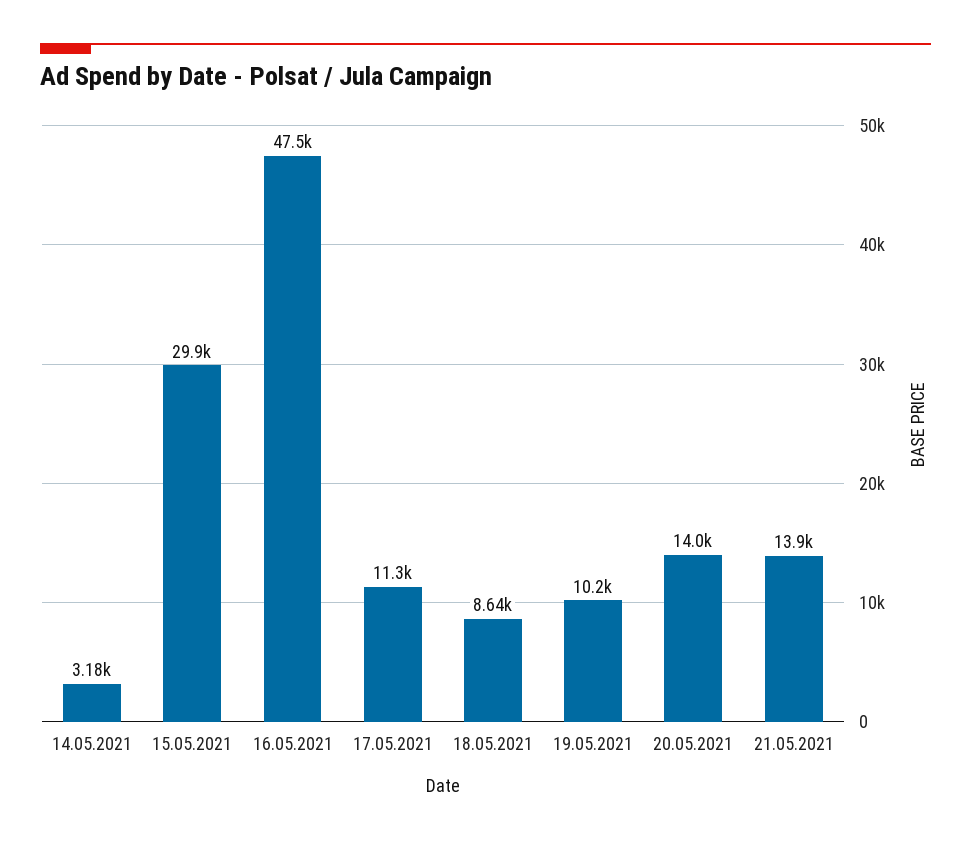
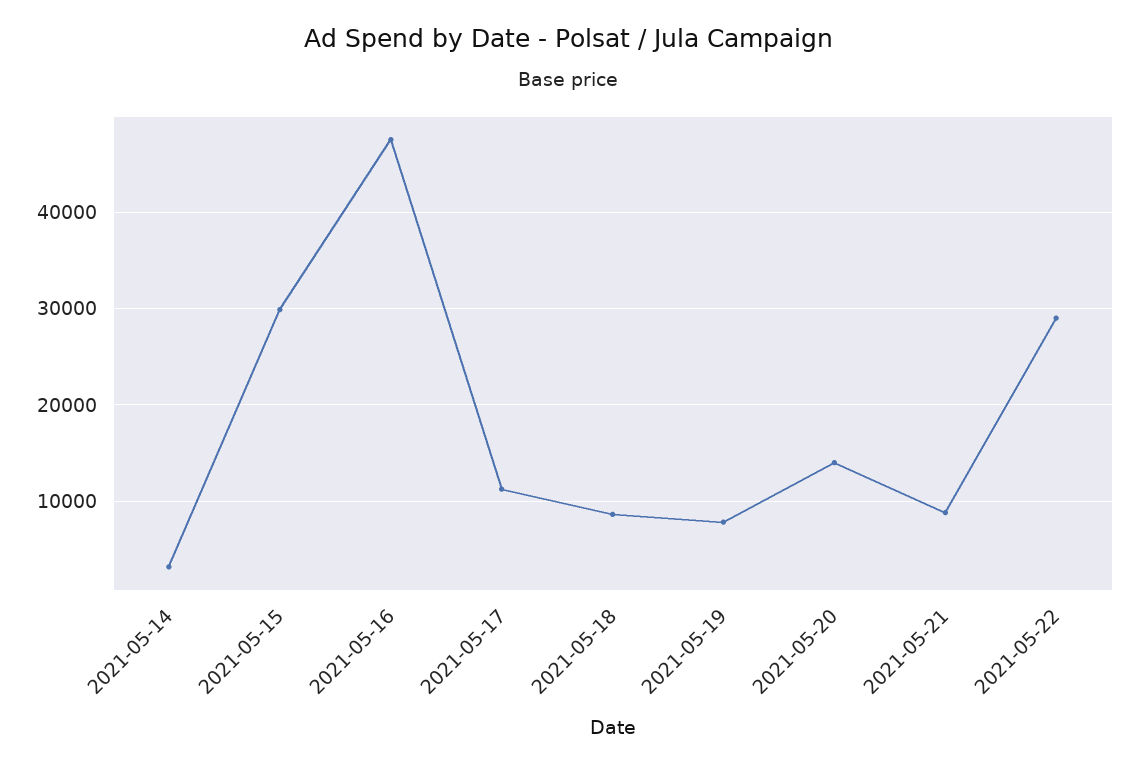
19.05.2021: 10200 -> 8000
21.05.2021: 13900 -> 9000
2021-05-22: none -> 29000

